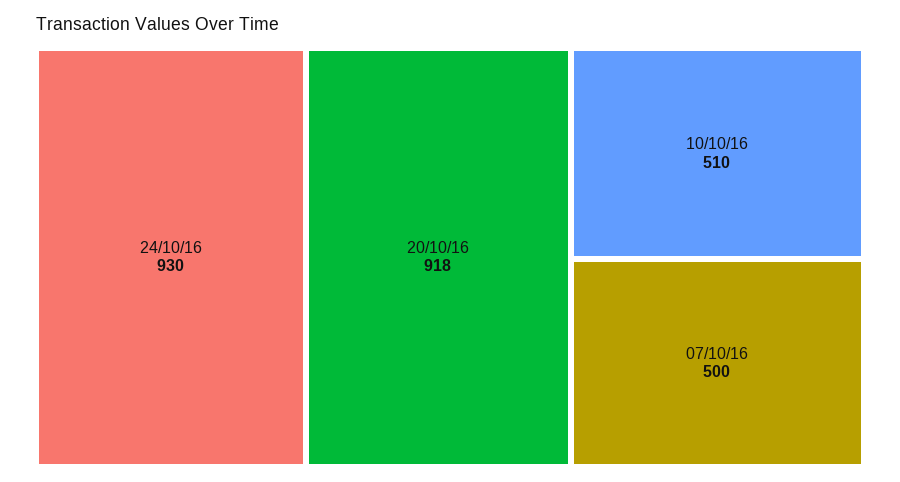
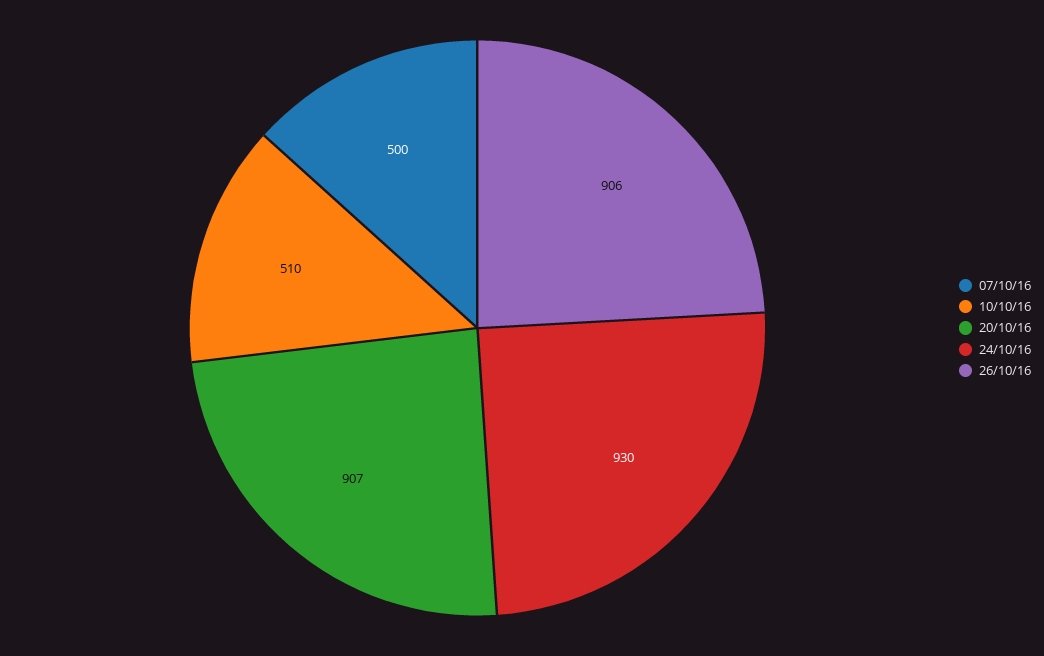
20/10/16: 918 -> 907
26/10/16: none -> 906

